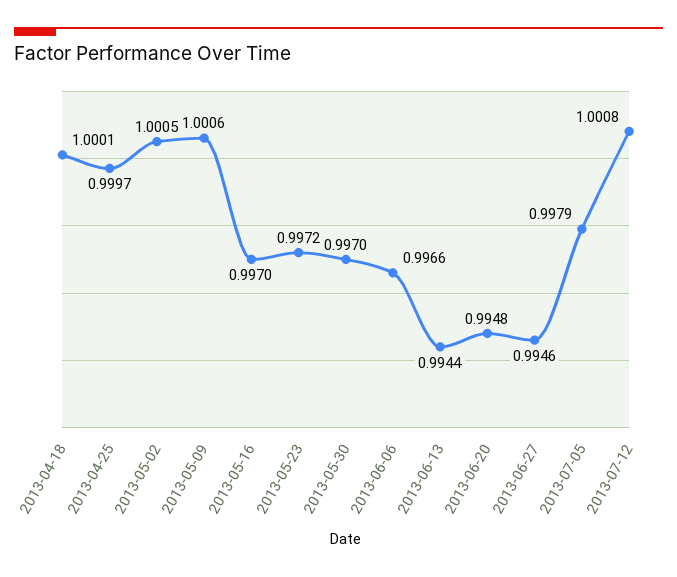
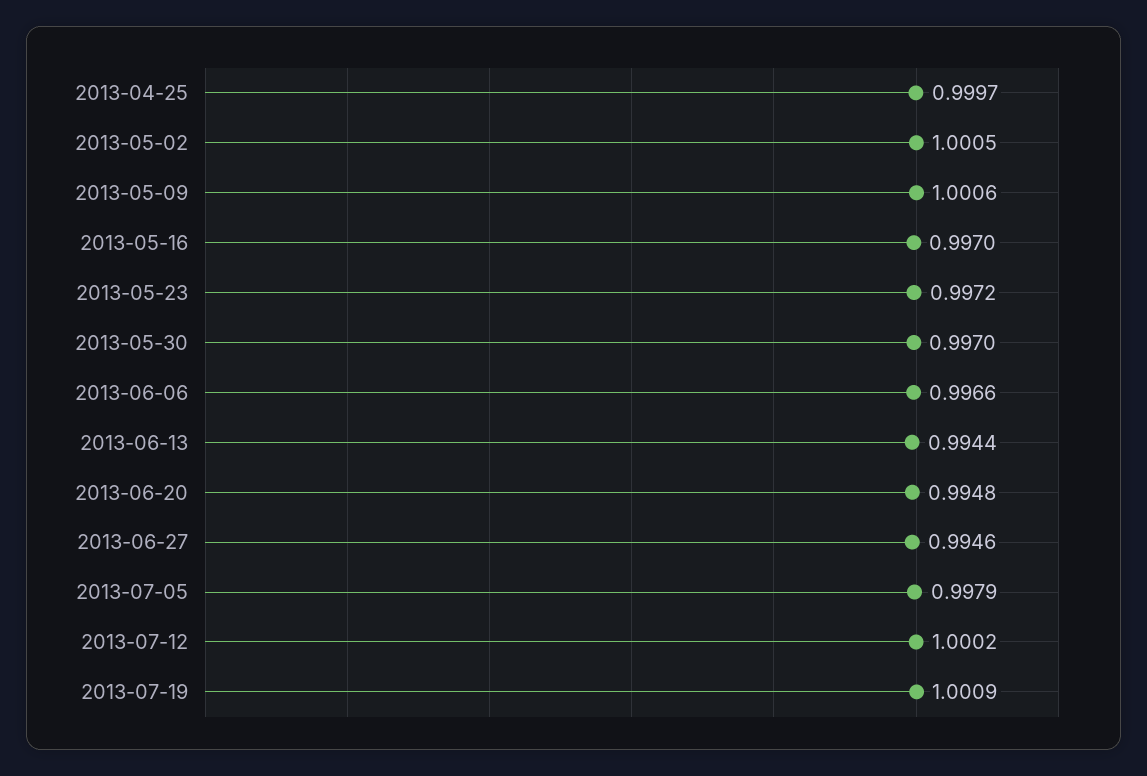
2013-04-18: 1.0001 -> none
2013-07-12: 1.0008 -> 1.0002
2013-07-19: none -> 1.0009

